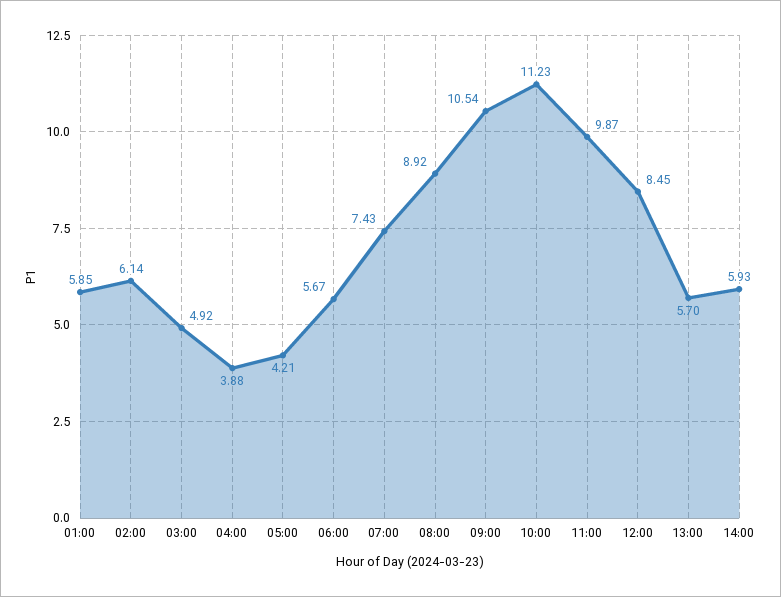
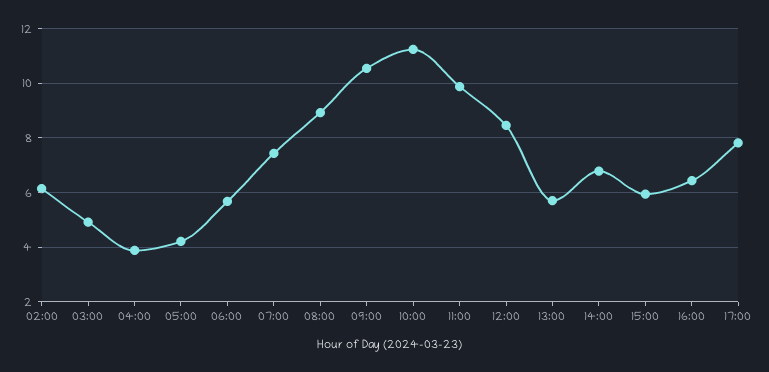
01:00: 5.85 -> none
14:00: 5.93 -> 6.75
15:00: none -> 6
16:00: none -> 6.5
17:00: none -> 7.75

